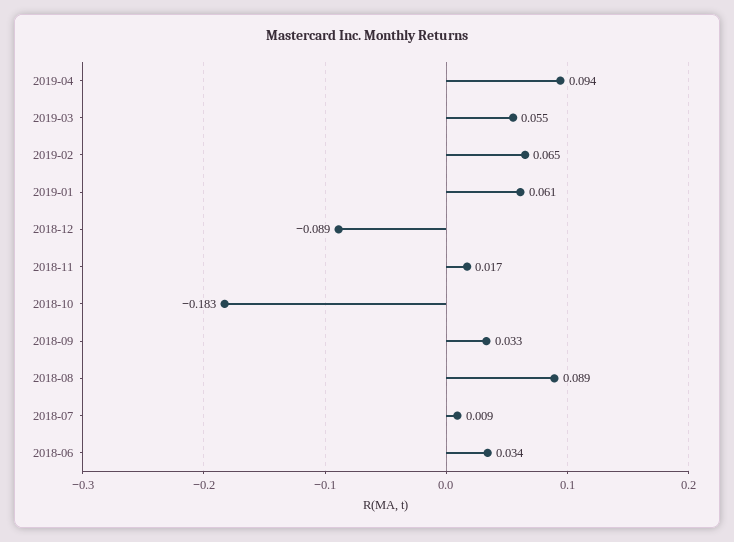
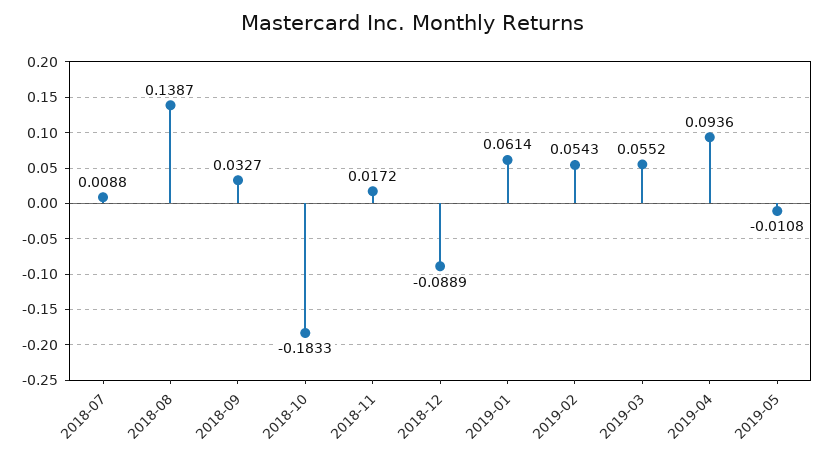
2019-02: 0.065 -> 0.0543
2018-08: 0.089 -> 0.1387
2018-06: 0.034 -> none
2019-05: none -> -0.0108

